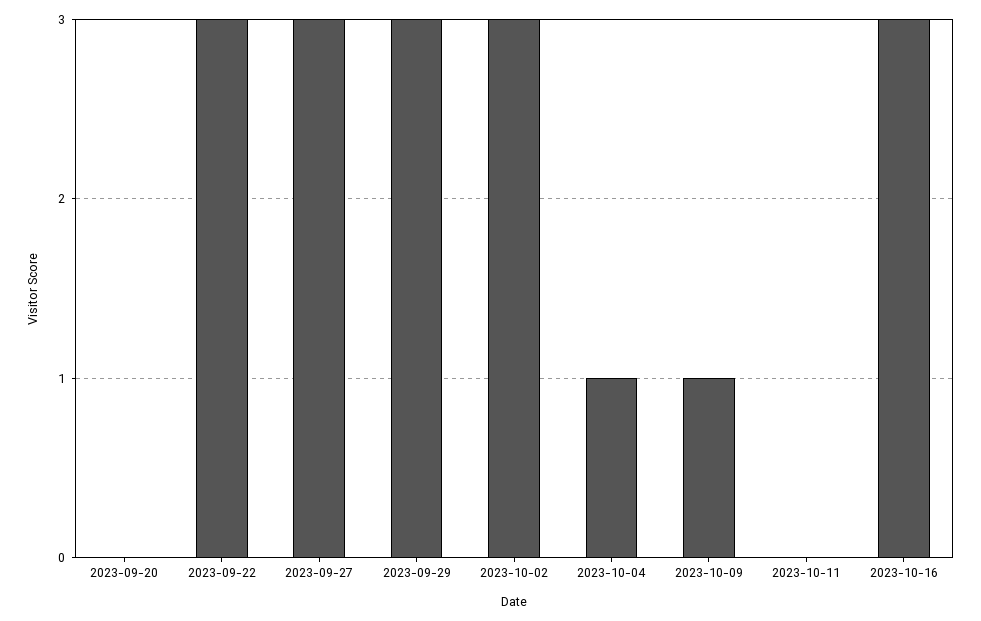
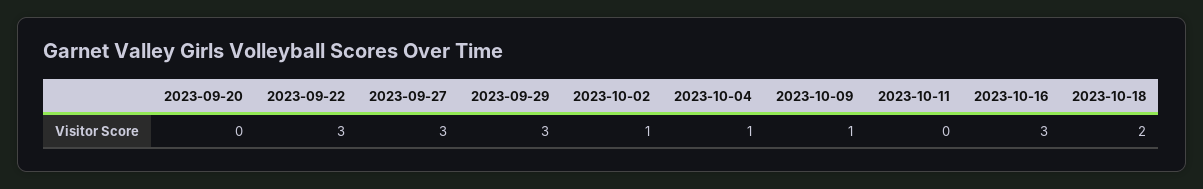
2023-10-02: 3 -> 1
2023-10-18: none -> 2

